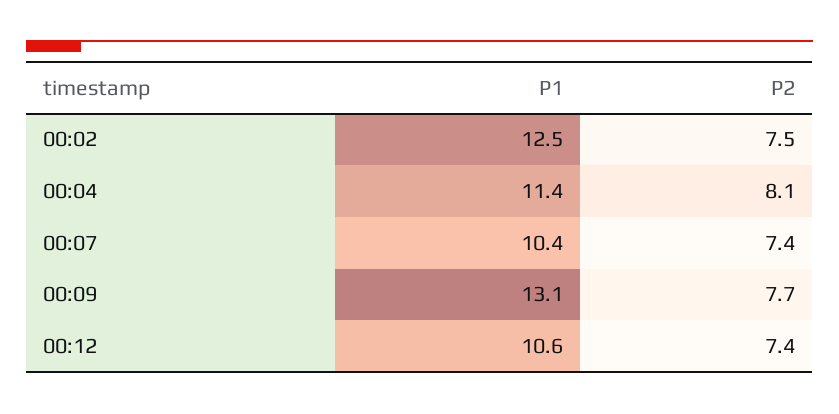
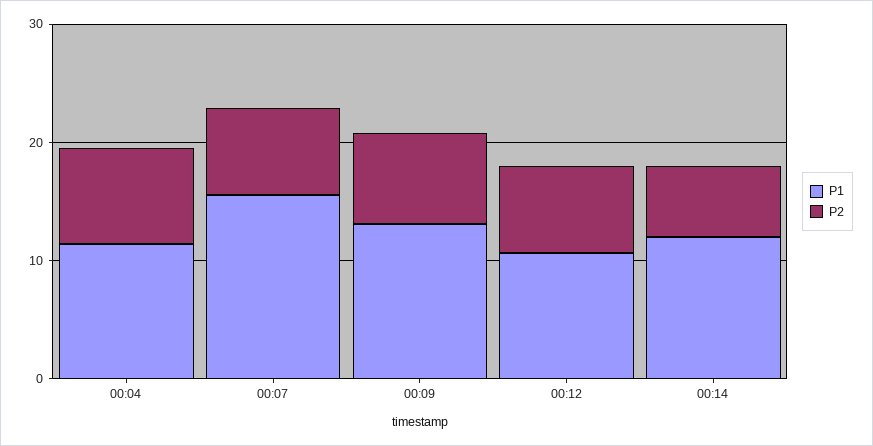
P1, 00:02: 12.5 -> none
P2, 00:02: 7.5 -> none
P1, 00:07: 10.4 -> 16
P1, 00:14: none -> 12
P2, 00:14: none -> 6

